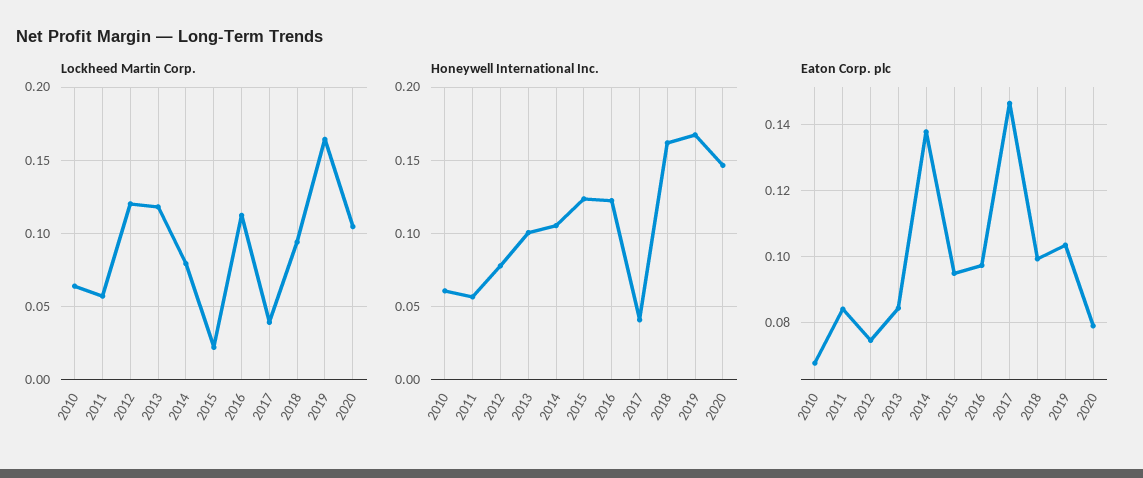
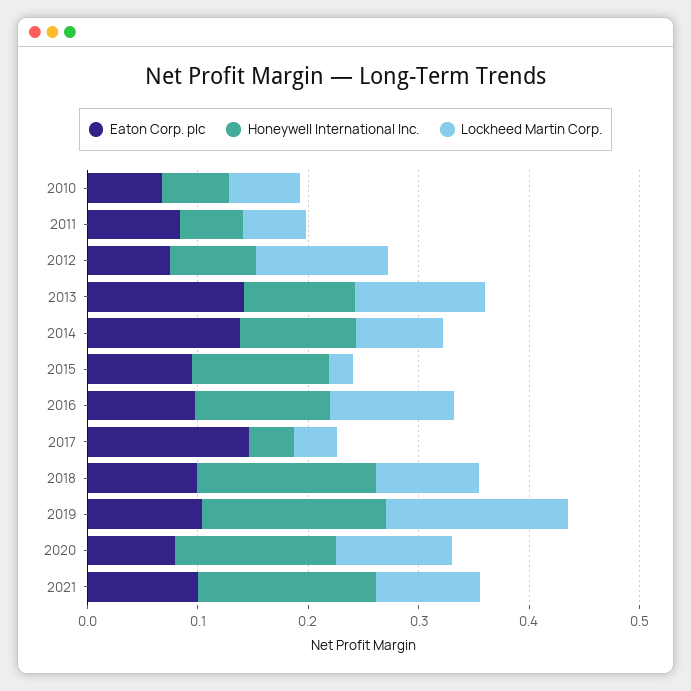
Eaton Corp. plc, 2013: 0.084 -> 0.14
Eaton Corp. plc, 2021: none -> 0.1
Honeywell International Inc., 2021: none -> 0.16
Lockheed Martin Corp., 2021: none -> 0.1

